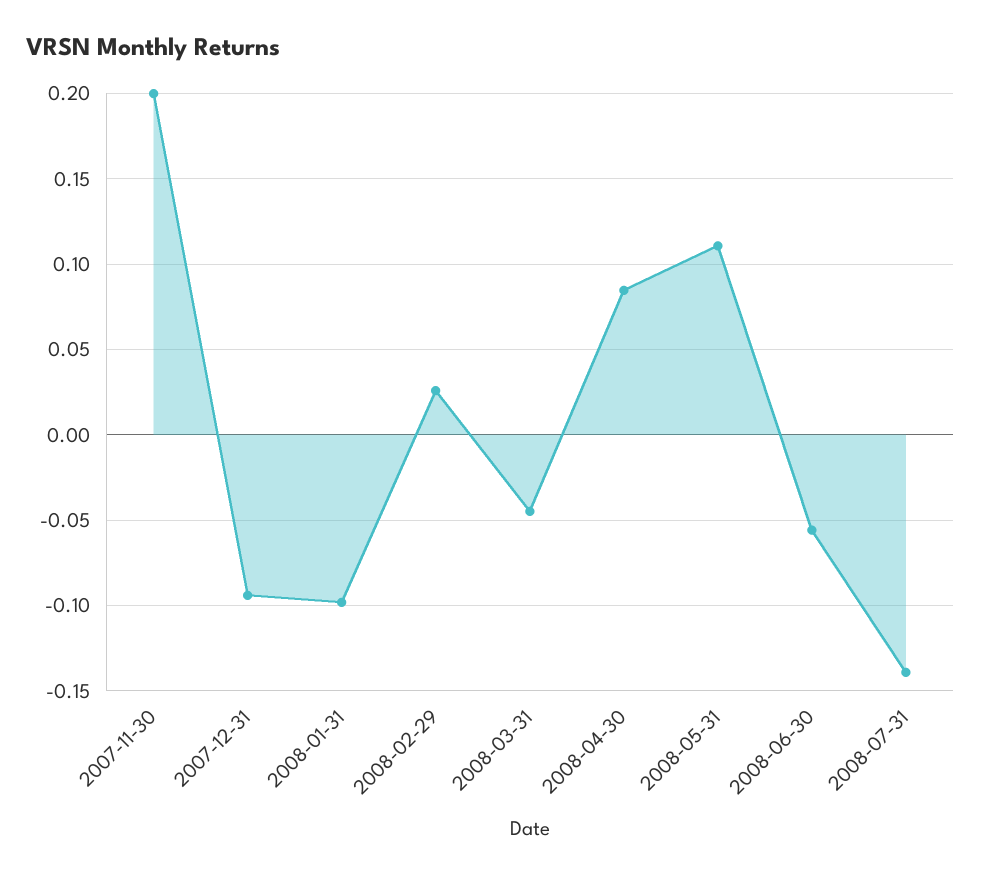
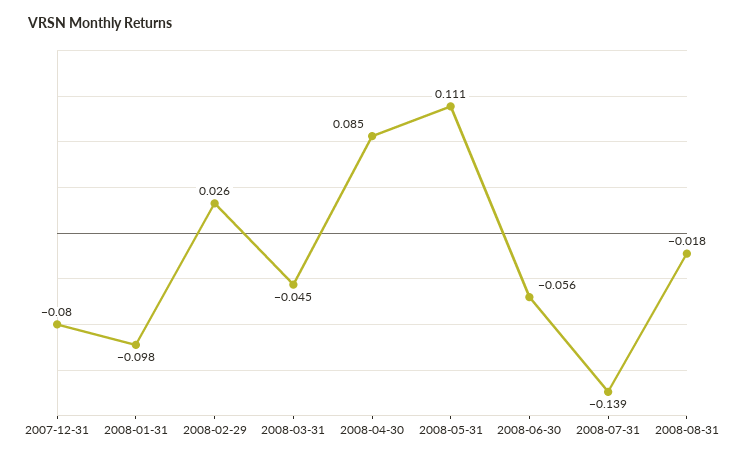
2007-11-30: 0.2 -> none
2007-12-31: -0.095 -> -0.08
2008-08-31: none -> -0.018

